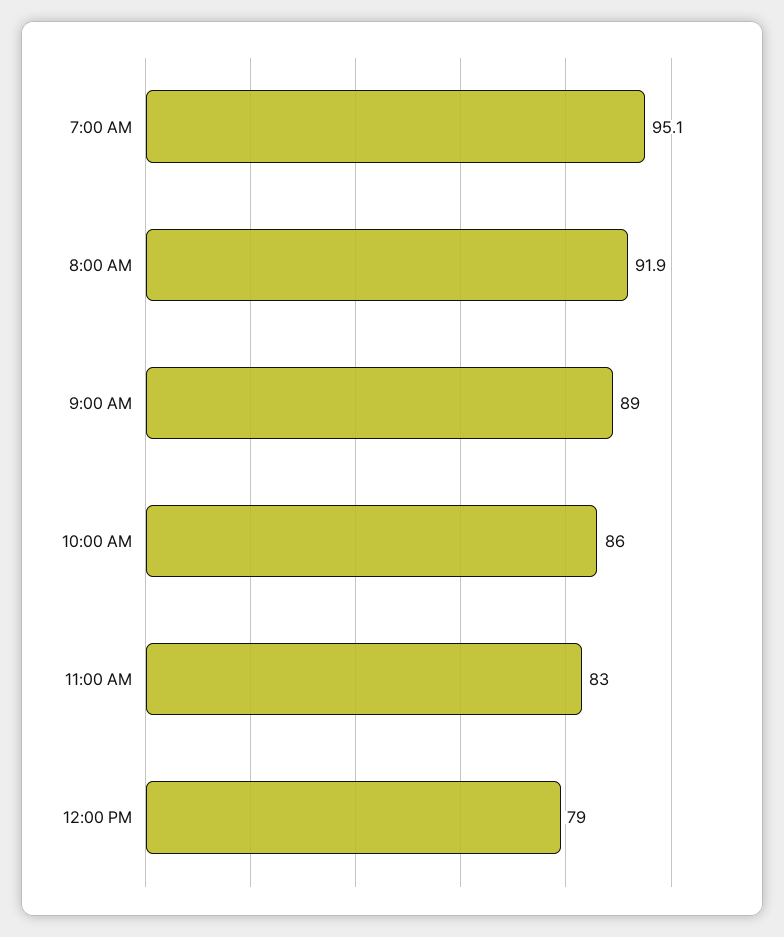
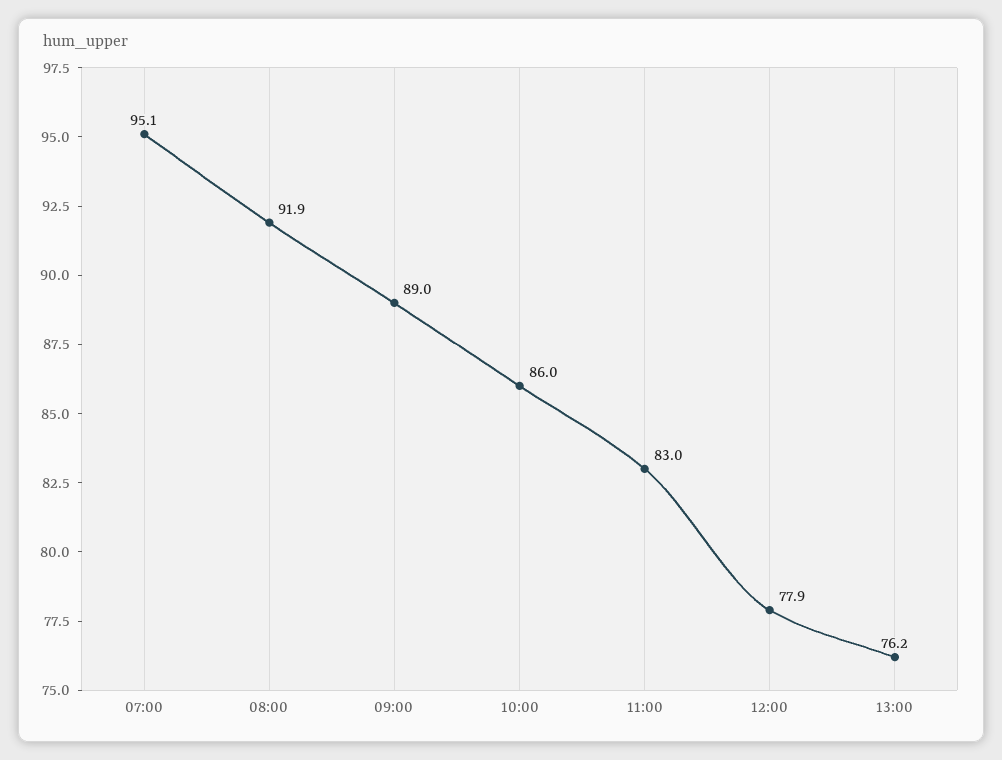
12:00 PM: 79 -> 77.9
13:00: none -> 76.2

